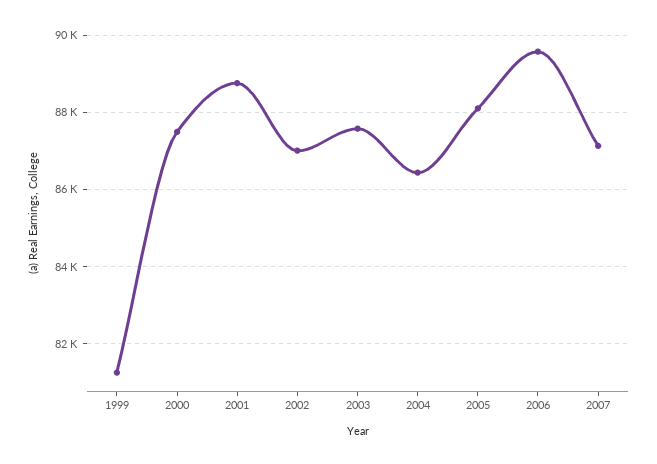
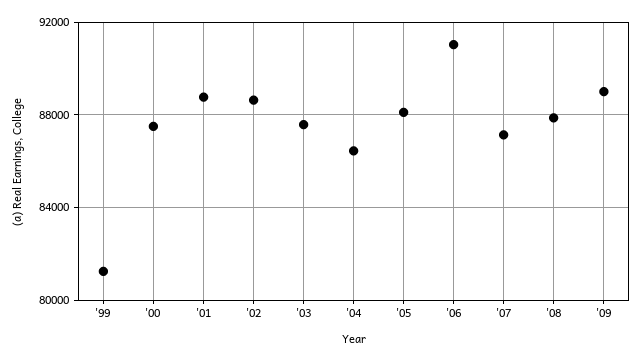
2002: 87000 -> 88500
2006: 89600 -> 91000
'08: none -> 88000
'09: none -> 89000

